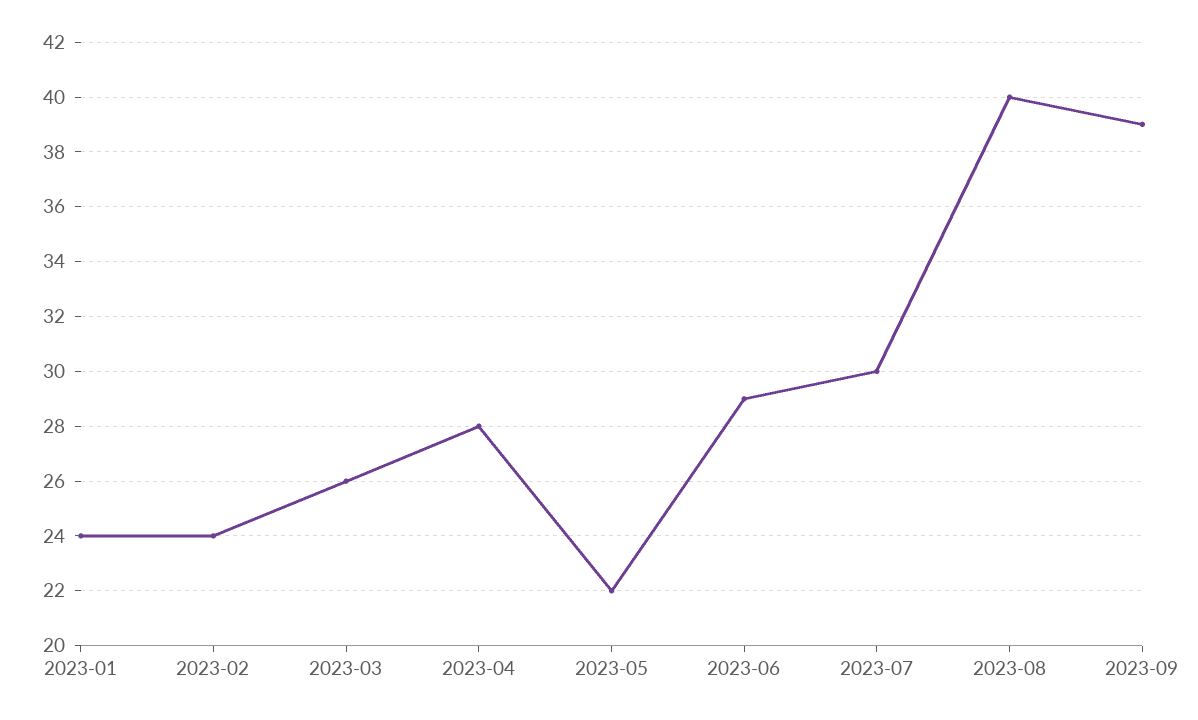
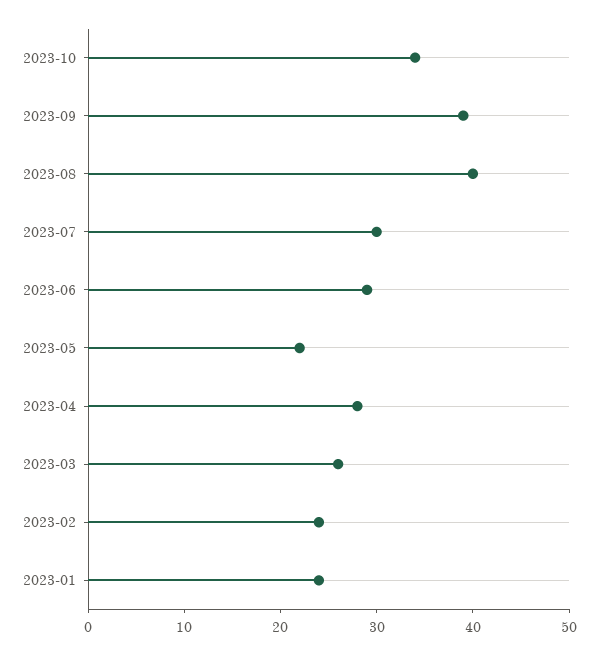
2023-10: none -> 34

